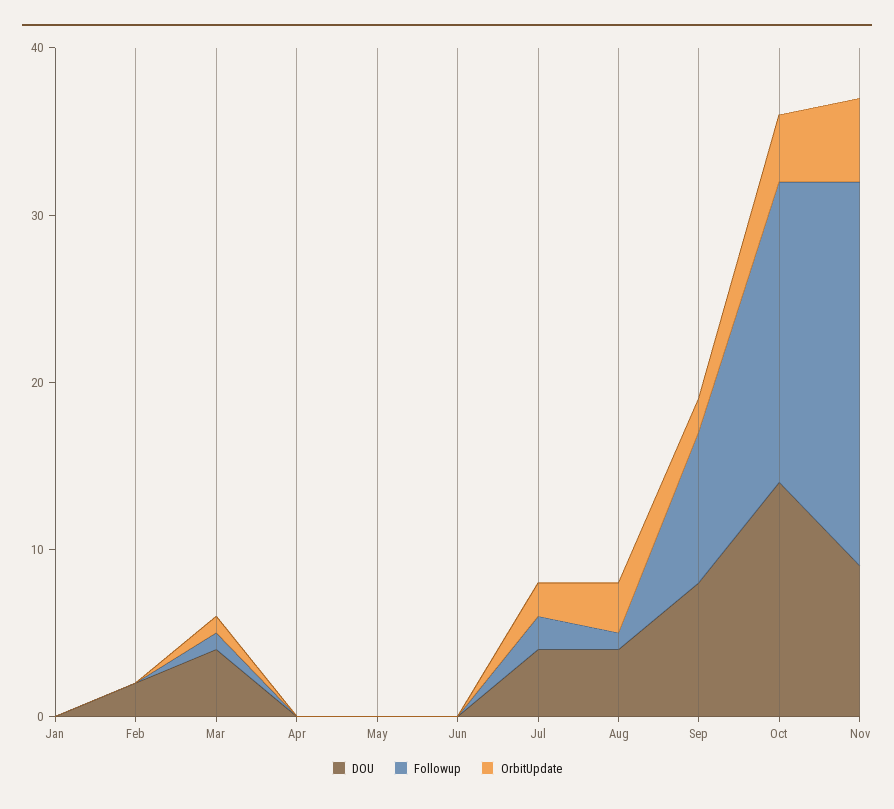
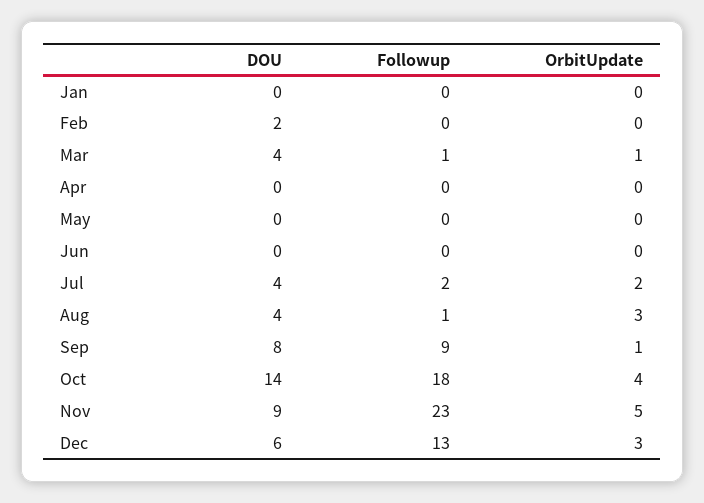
OrbitUpdate, Sep: 2 -> 1
DOU, Dec: none -> 6
Followup, Dec: none -> 13
OrbitUpdate, Dec: none -> 3

